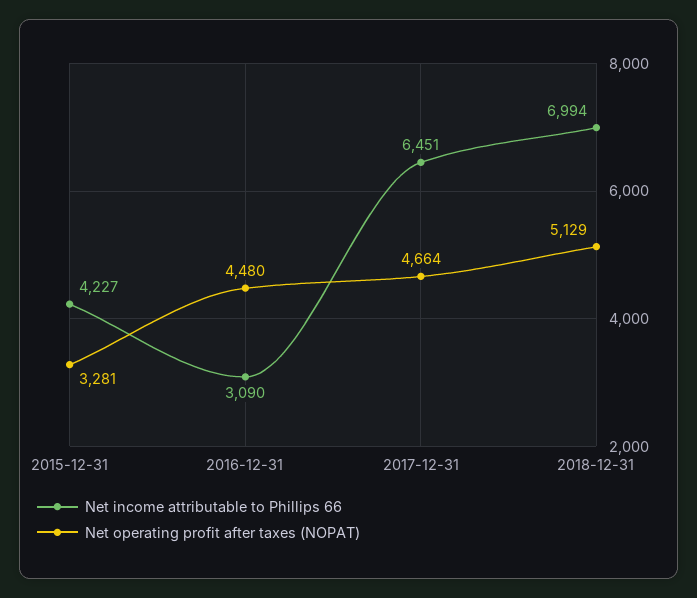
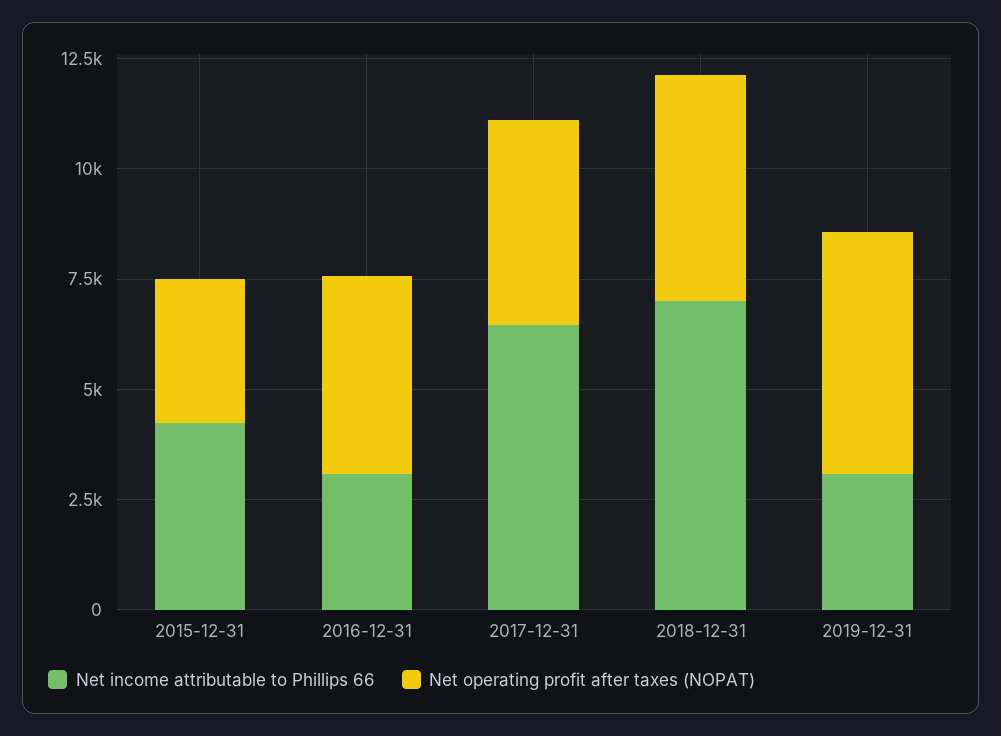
Net income attributable to Phillips 66, 2019-12-31: none -> 3000
Net operating profit after taxes (NOPAT), 2019-12-31: none -> 5500

